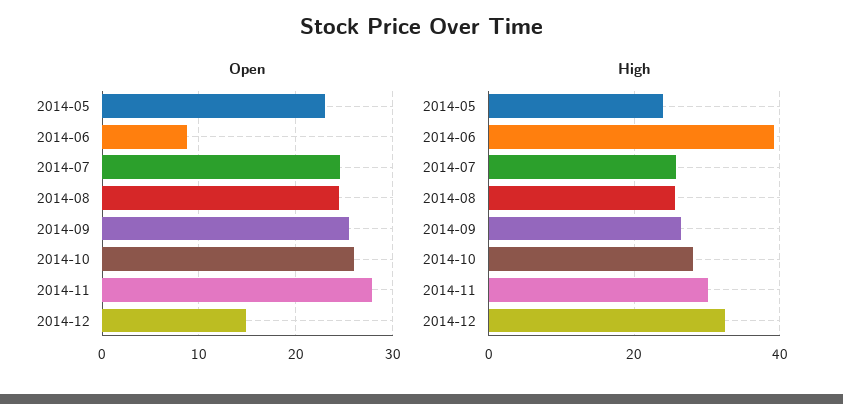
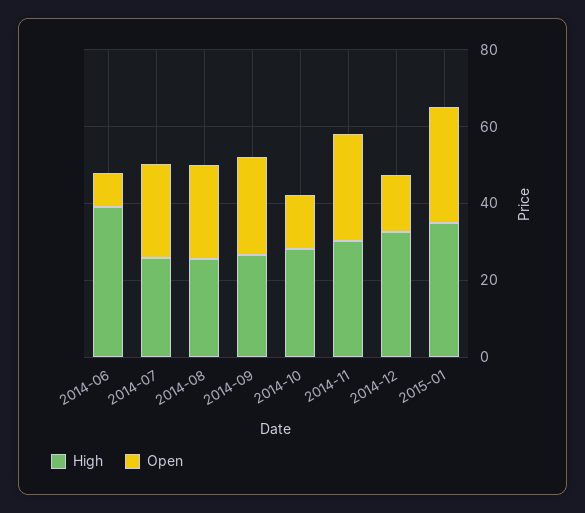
Open, 2014-05: 23 -> none
Open, 2014-10: 26 -> 15
High, 2014-05: 24 -> none
High, 2015-01: none -> 35
Open, 2015-01: none -> 30

